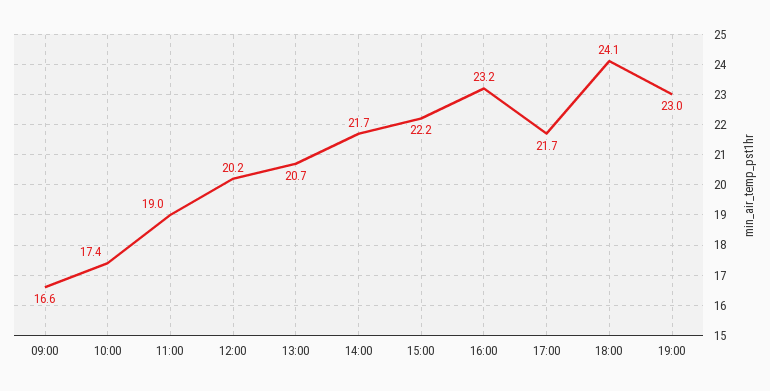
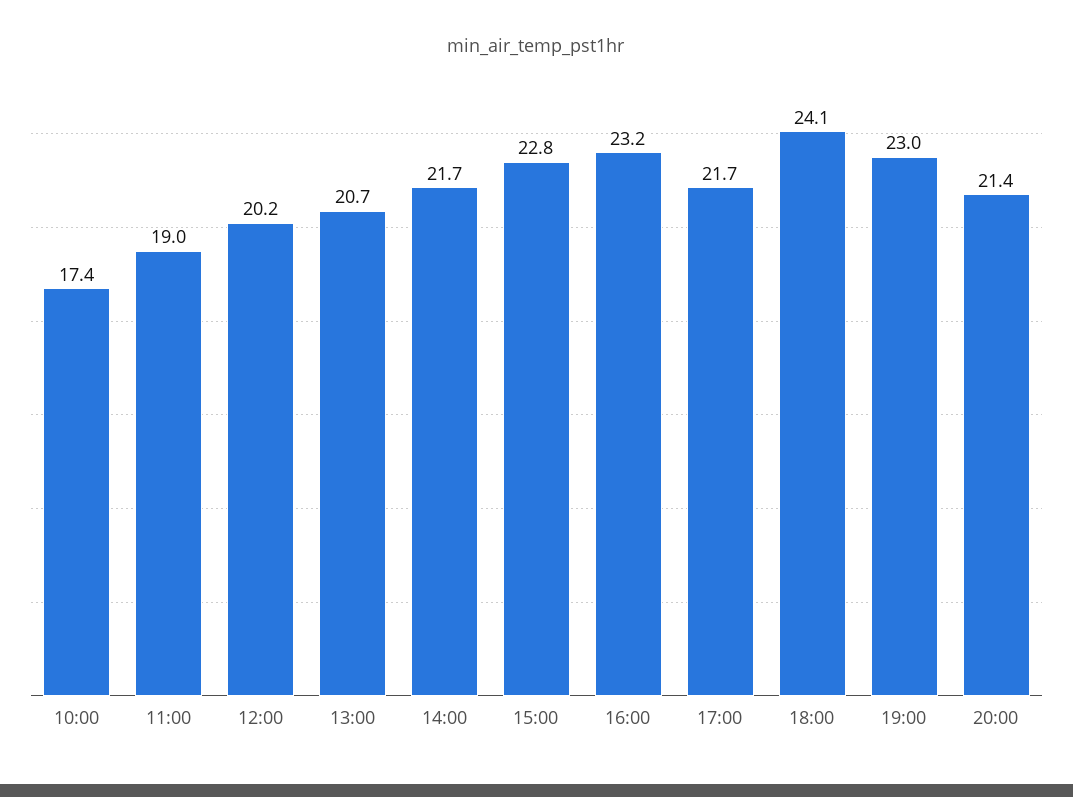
09:00: 16.6 -> none
15:00: 22.2 -> 22.8
20:00: none -> 21.4

